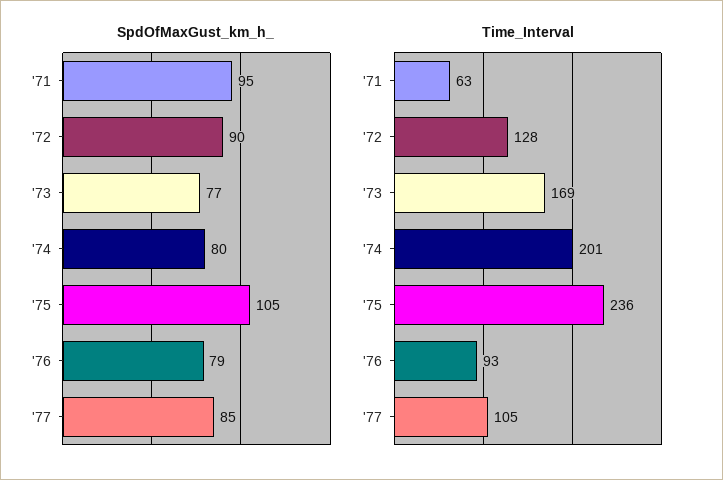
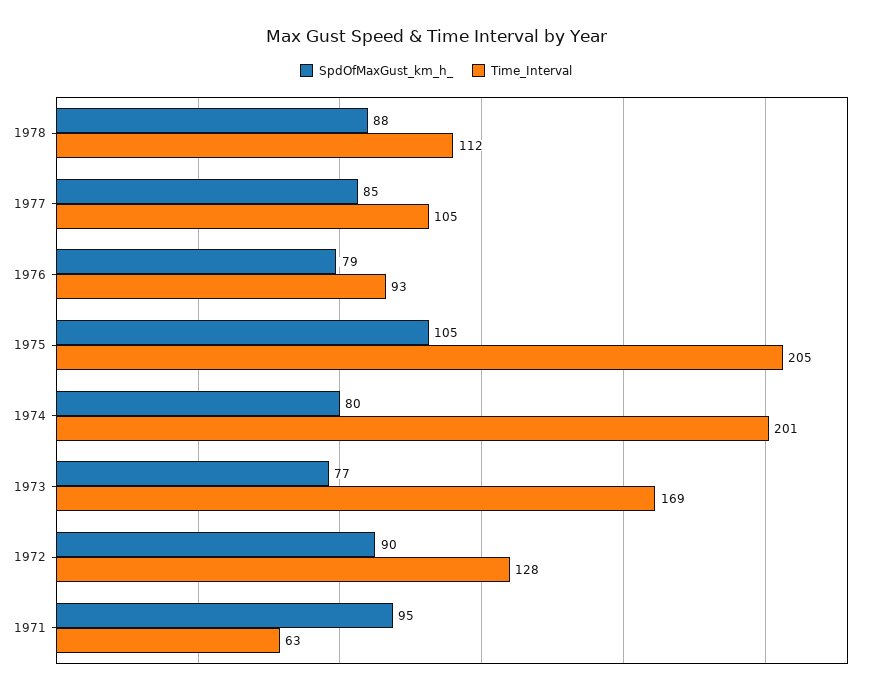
Time_Interval, '75: 236 -> 205
SpdOfMaxGust_km_h_, 1978: none -> 88
Time_Interval, 1978: none -> 112

